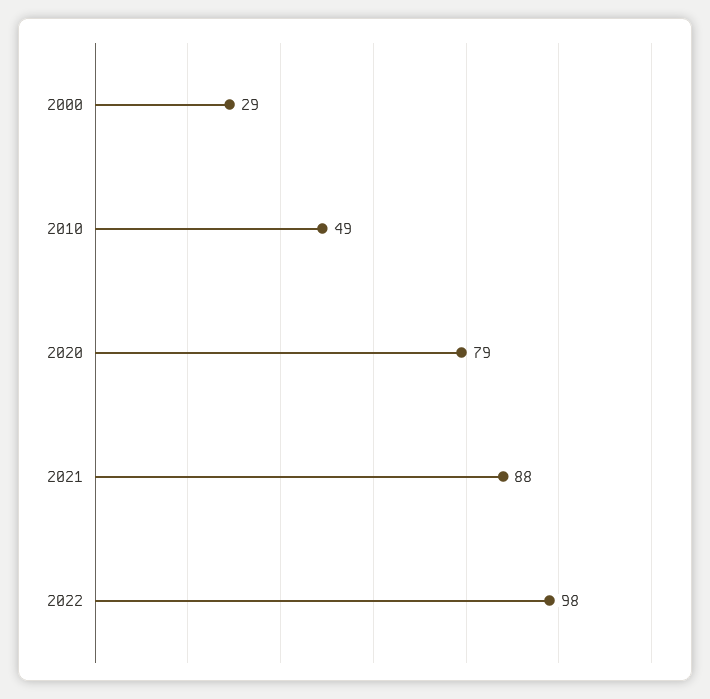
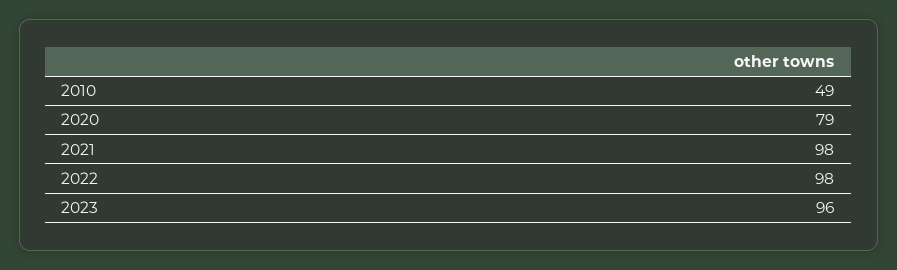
2000: 29 -> none
2021: 88 -> 98
2023: none -> 96

